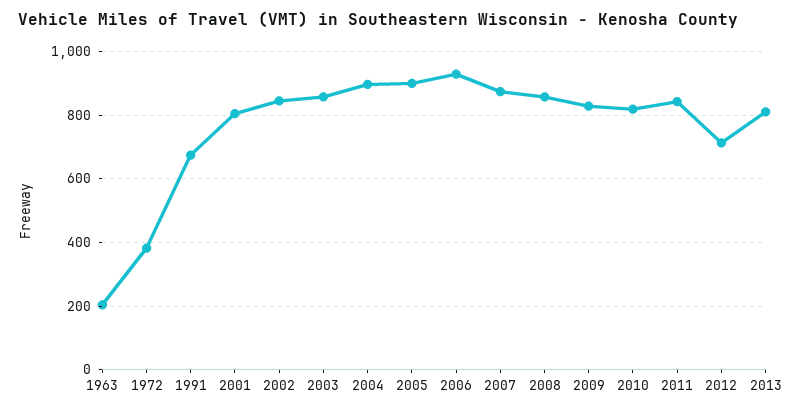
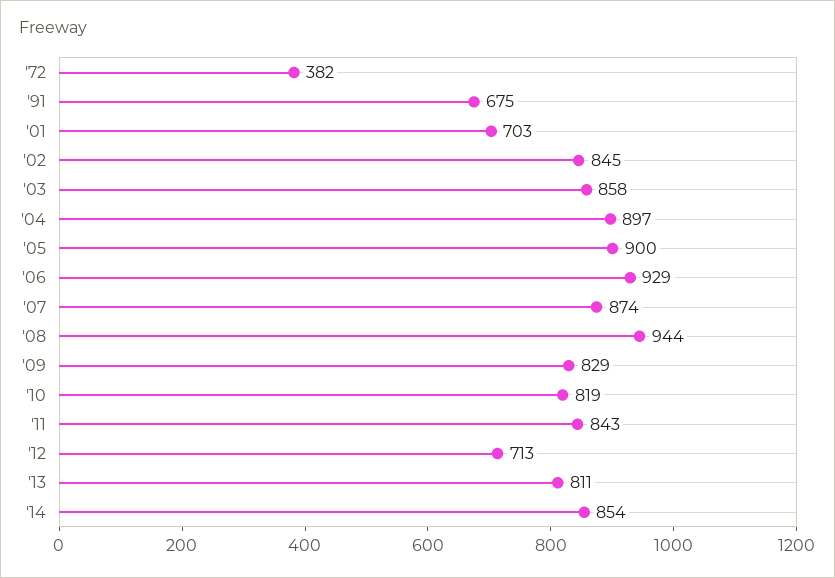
1963: 200 -> none
2001: 800 -> 703
2008: 860 -> 944
'14: none -> 854

